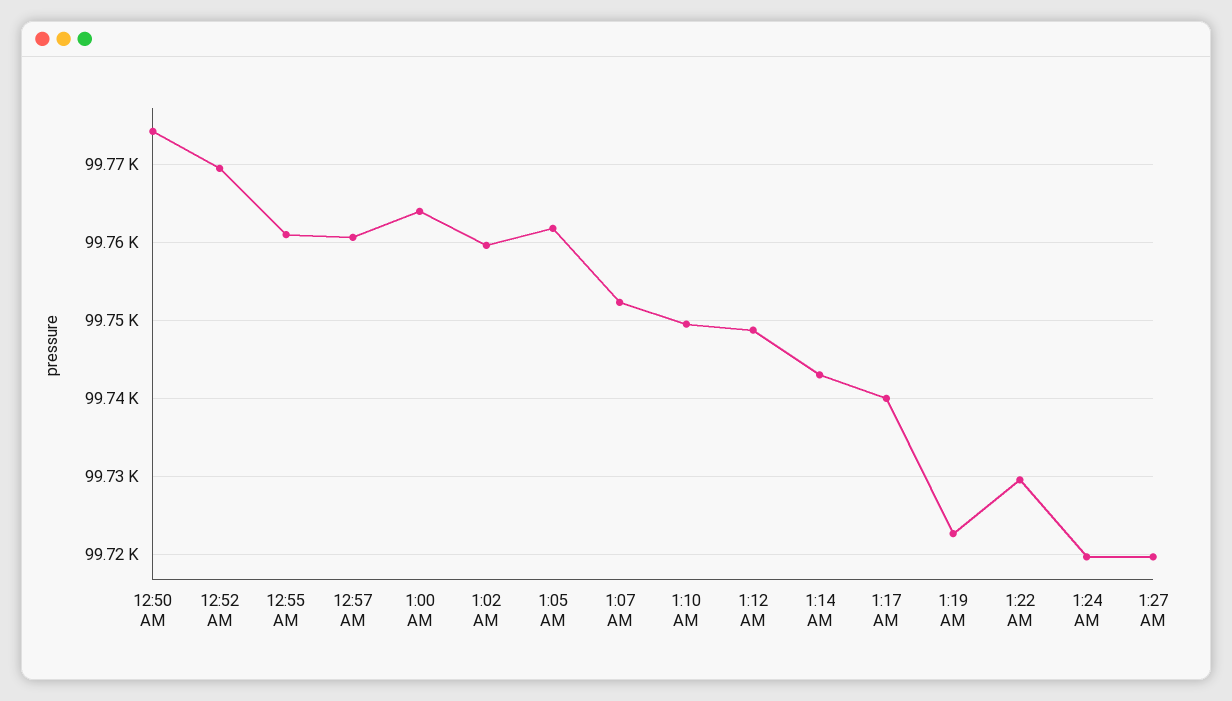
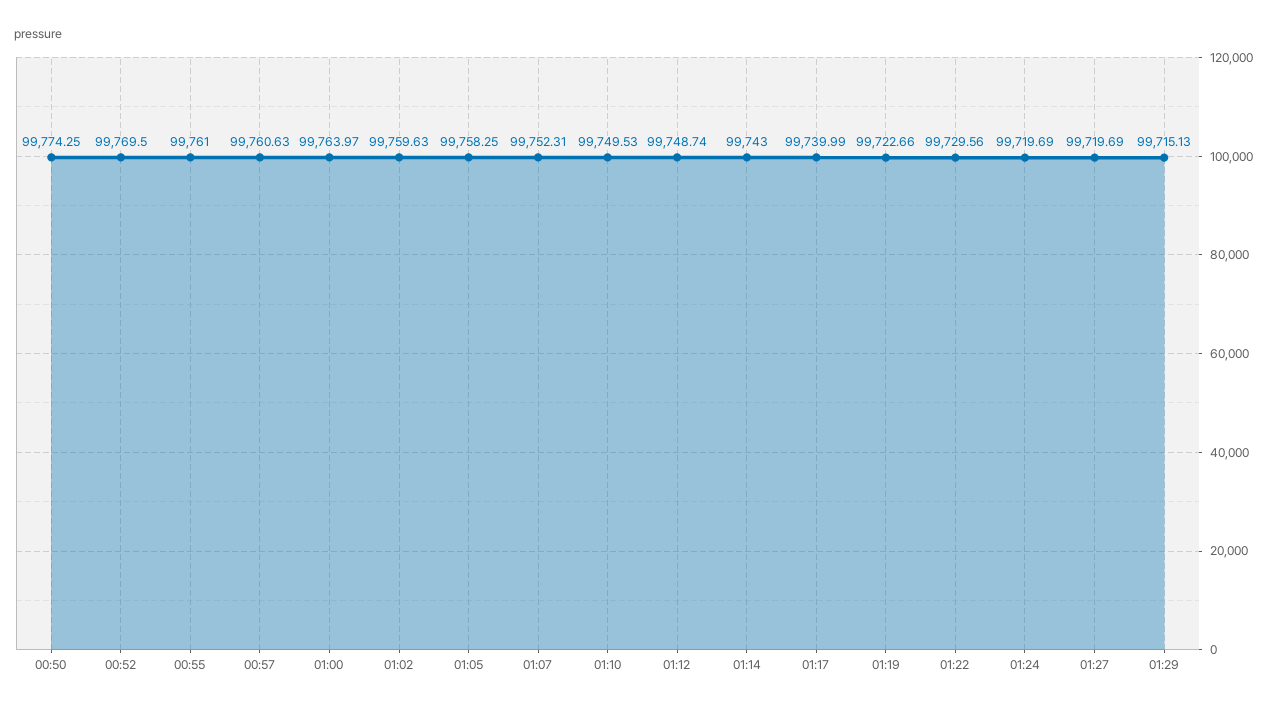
1:05 AM: 99762 -> 99758.25
01:29: none -> 99715.13

